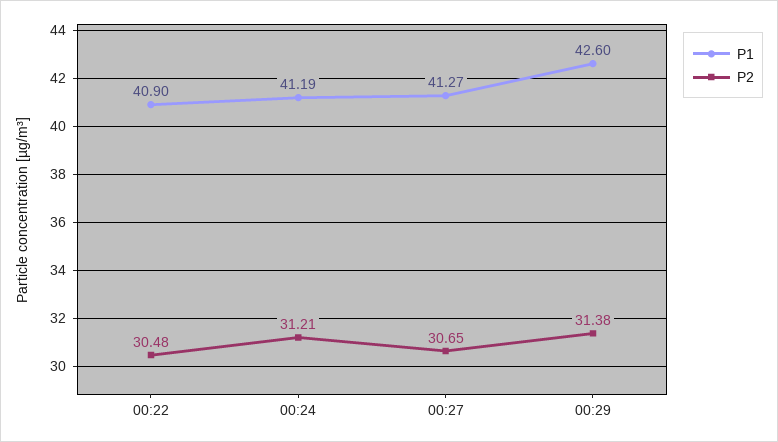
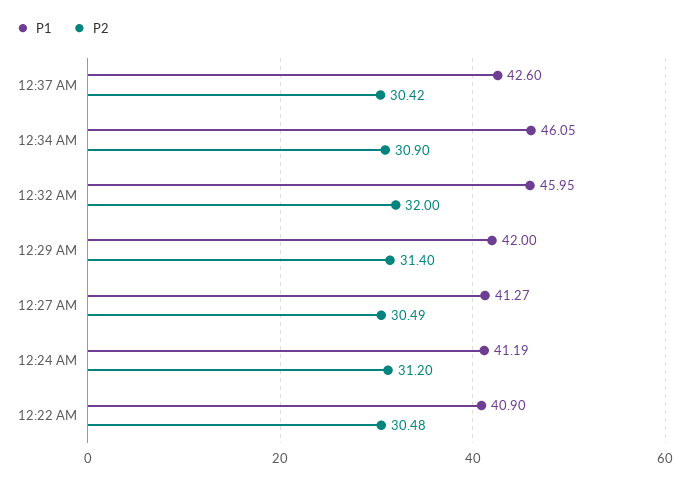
P2, 00:24: 31.21 -> 31.2
P2, 00:27: 30.65 -> 30.49
P1, 00:29: 42.6 -> 42
P2, 00:29: 31.38 -> 31.4
P1, 12:37 AM: none -> 42.6
P2, 12:37 AM: none -> 30.42
P1, 12:34 AM: none -> 46.05
P2, 12:34 AM: none -> 30.9
P1, 12:32 AM: none -> 45.95
P2, 12:32 AM: none -> 32

